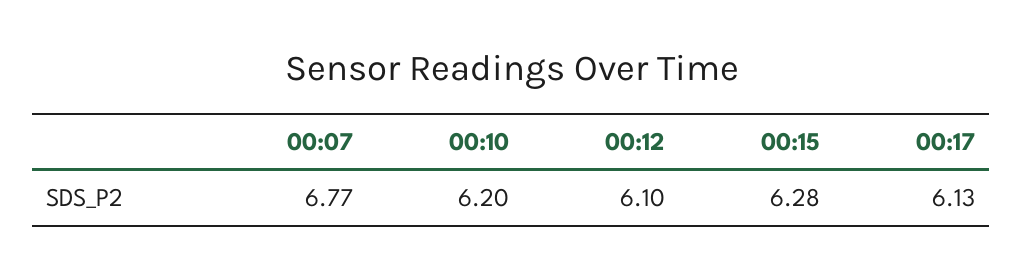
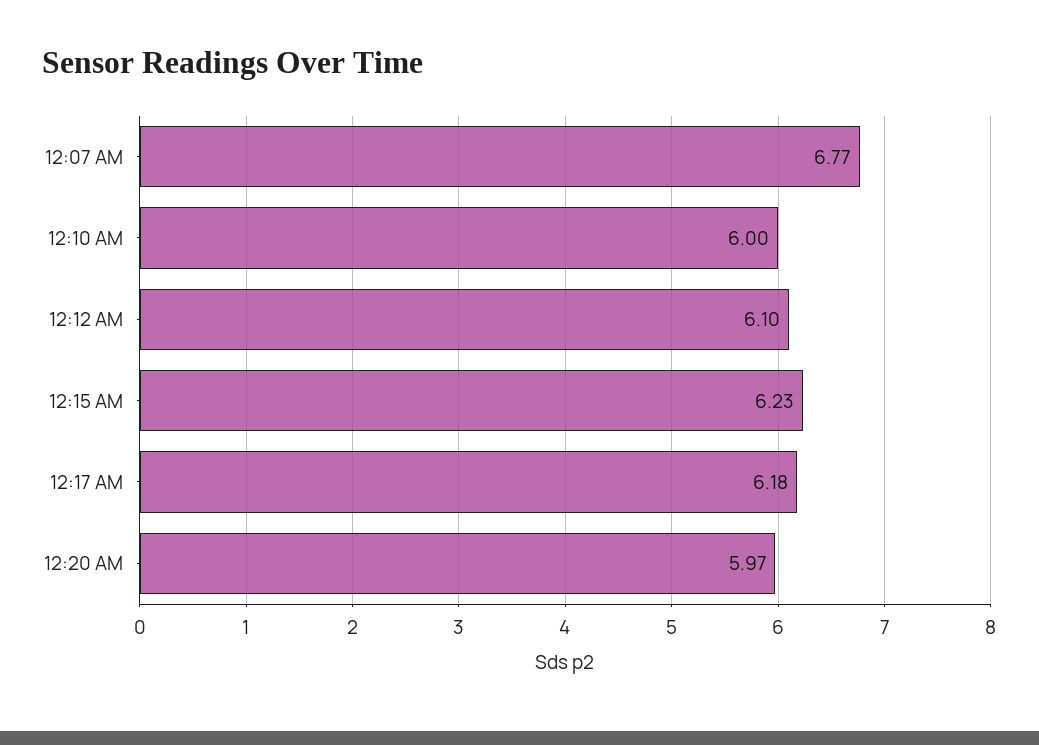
00:10: 6.2 -> 6
00:15: 6.28 -> 6.23
00:17: 6.13 -> 6.18
12:20 AM: none -> 5.97

